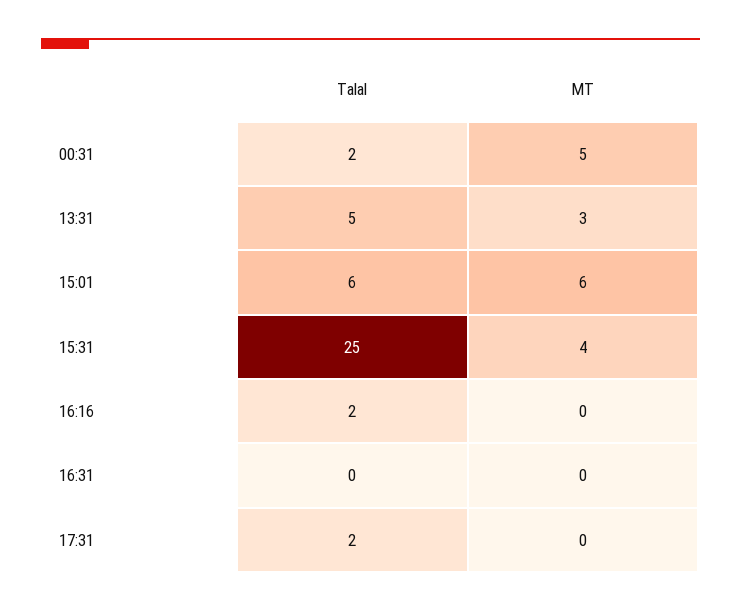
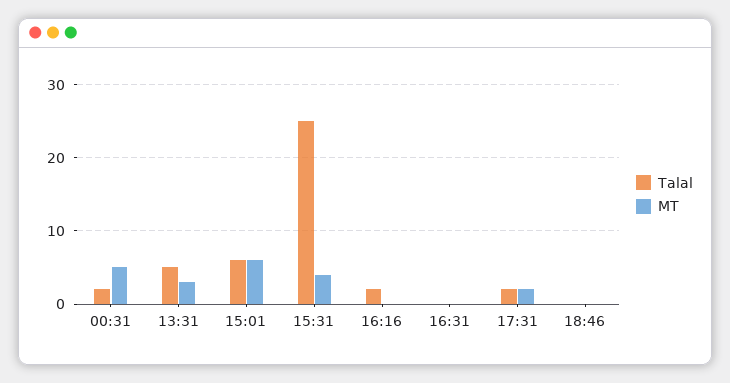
MT, 17:31: 0 -> 2
Talal, 18:46: none -> 0
MT, 18:46: none -> 0

